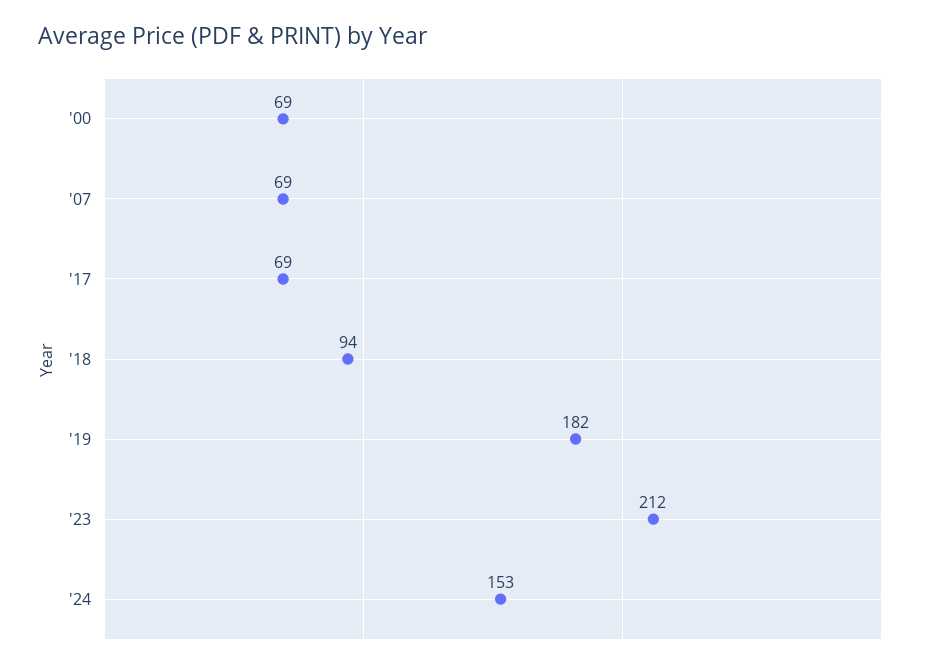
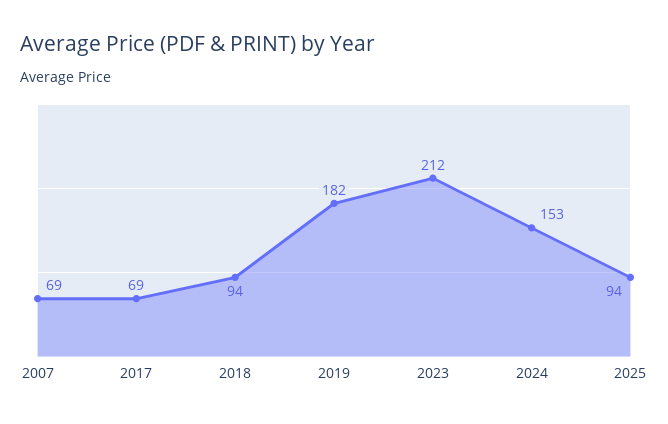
'00: 69 -> none
2025: none -> 94

